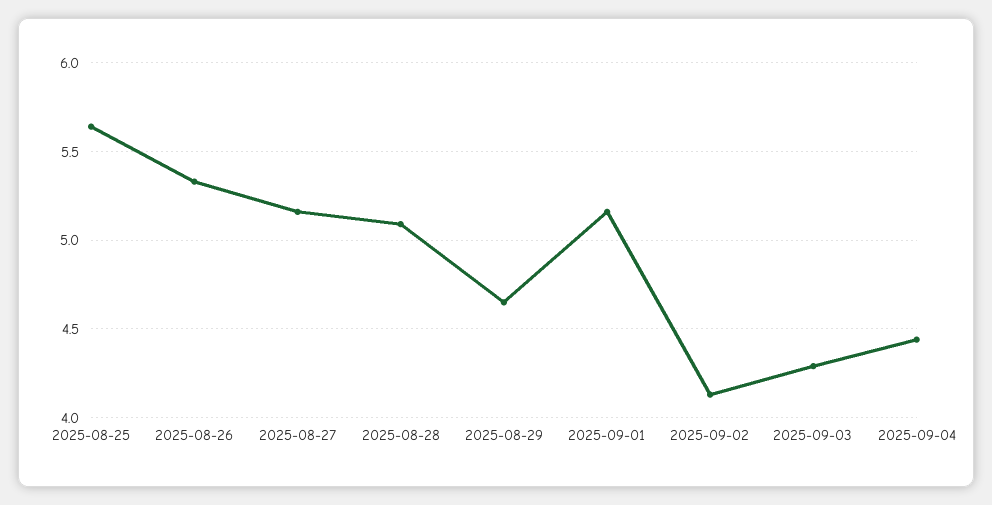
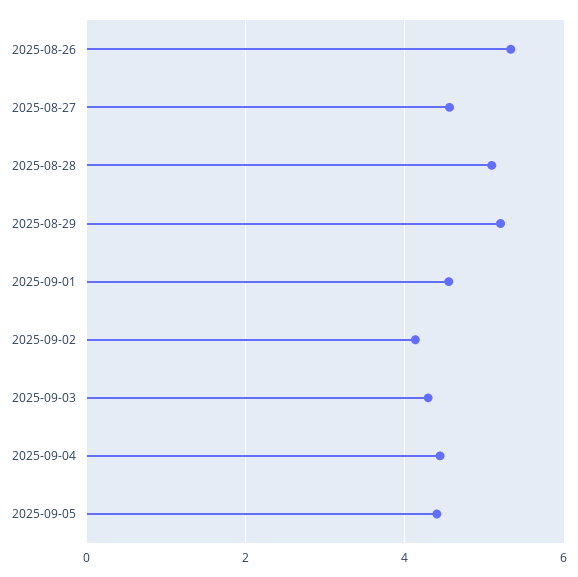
2025-08-25: 5.65 -> none
2025-08-27: 5.15 -> 4.6
2025-08-29: 4.65 -> 5.2
2025-09-01: 5.15 -> 4.6
2025-09-05: none -> 4.4

